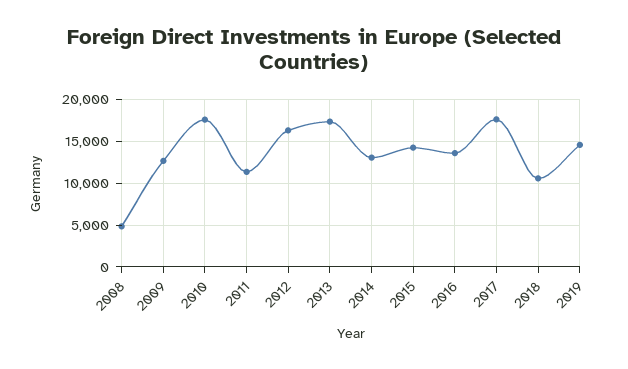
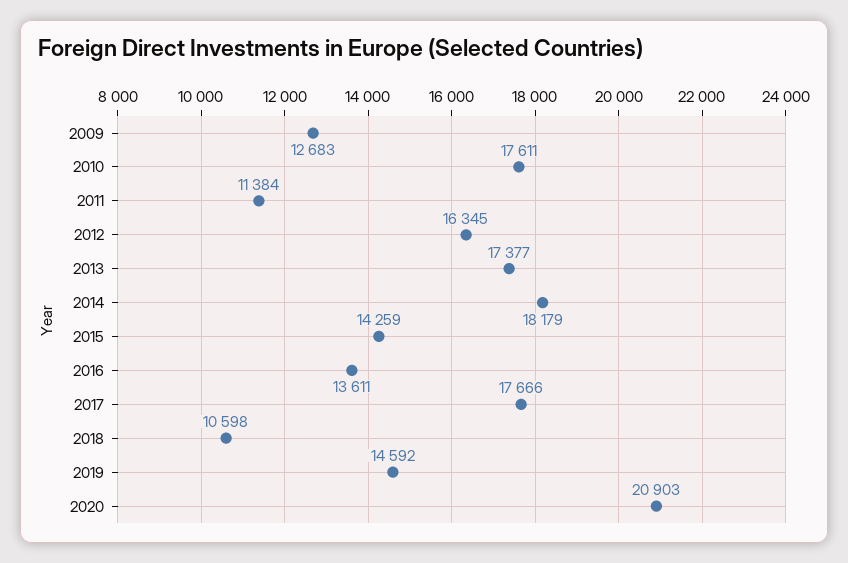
2008: 5000 -> none
2014: 13000 -> 18179
2020: none -> 20903

